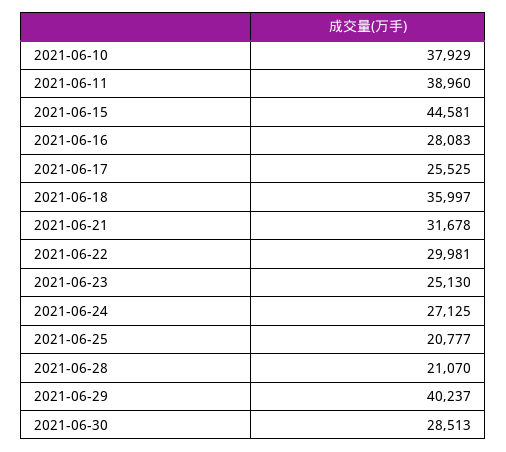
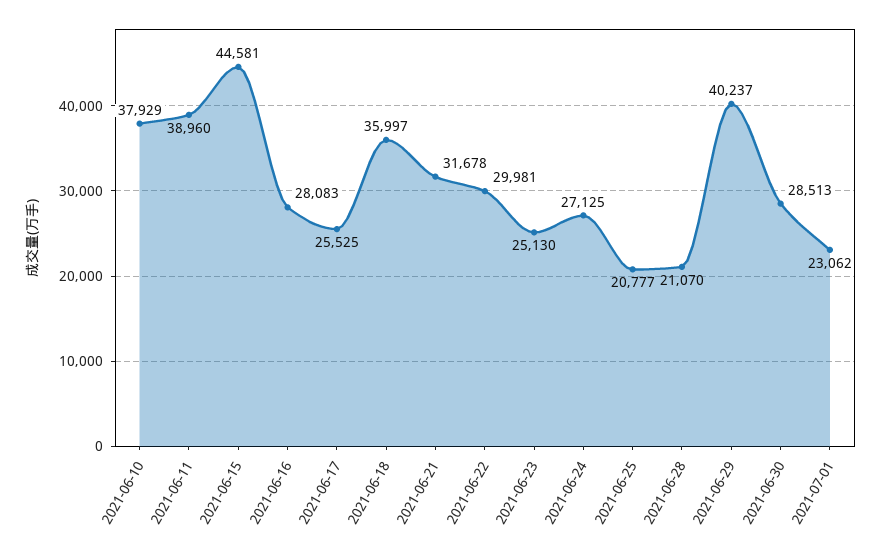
2021-07-01: none -> 23062

